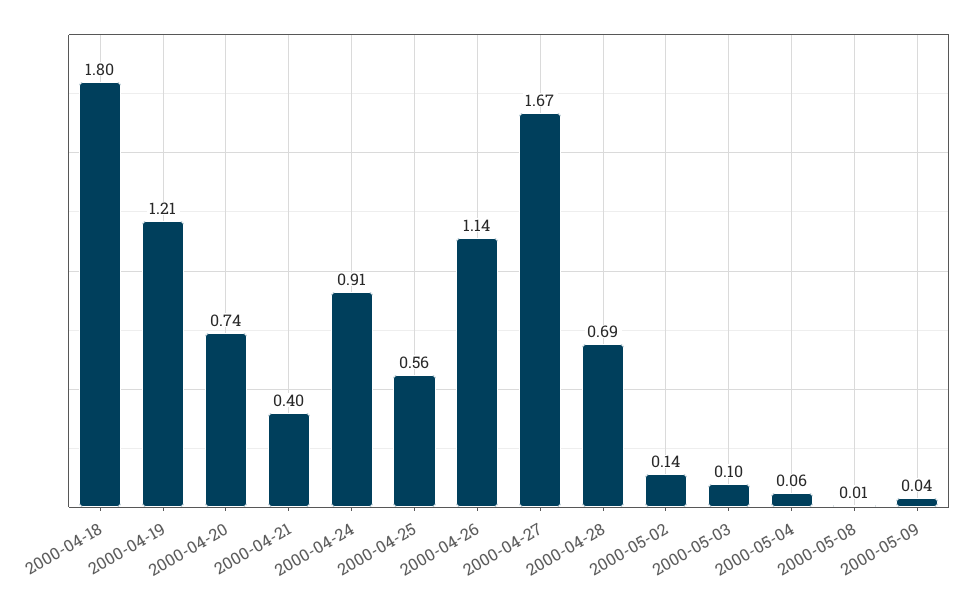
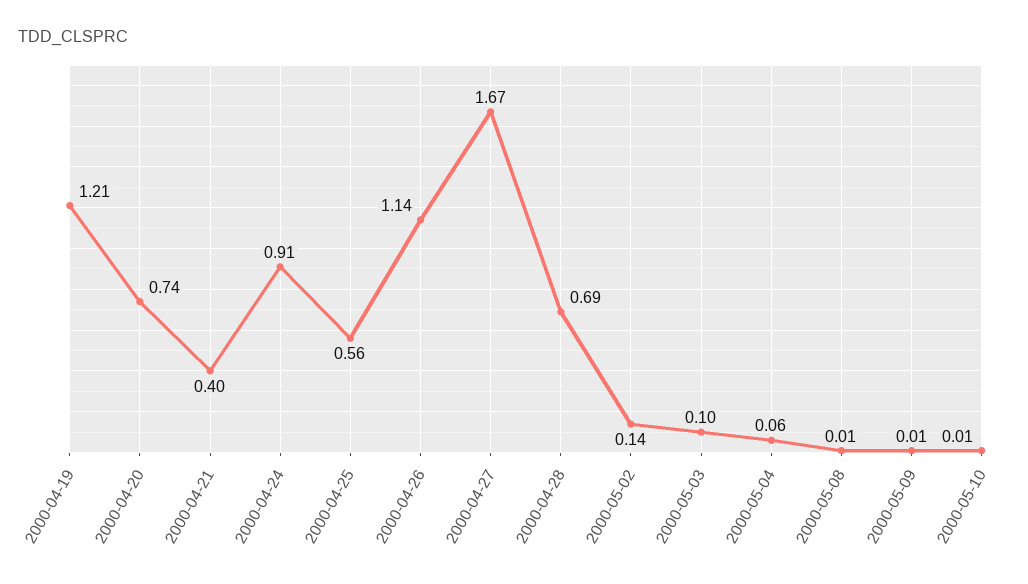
2000-04-18: 1.8 -> none
2000-05-09: 0.04 -> 0.01
2000-05-10: none -> 0.01

